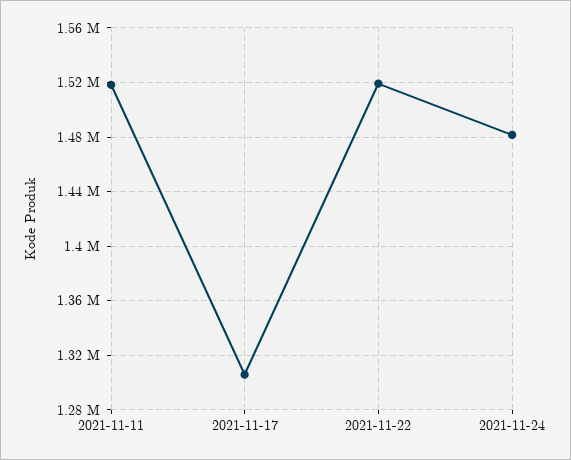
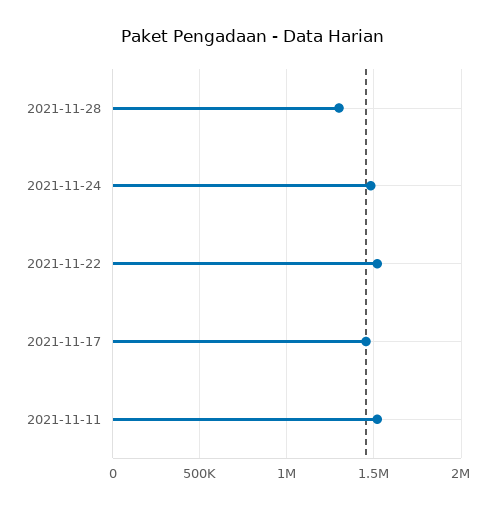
2021-11-17: 1305000 -> 1450000
2021-11-28: none -> 1300000

